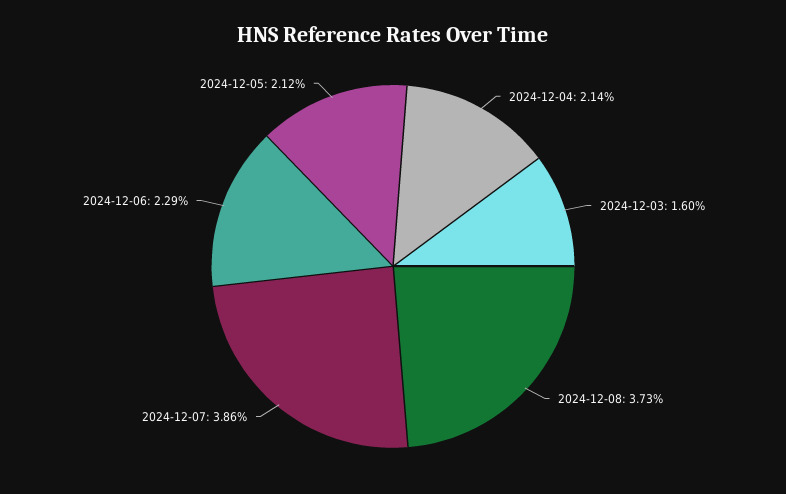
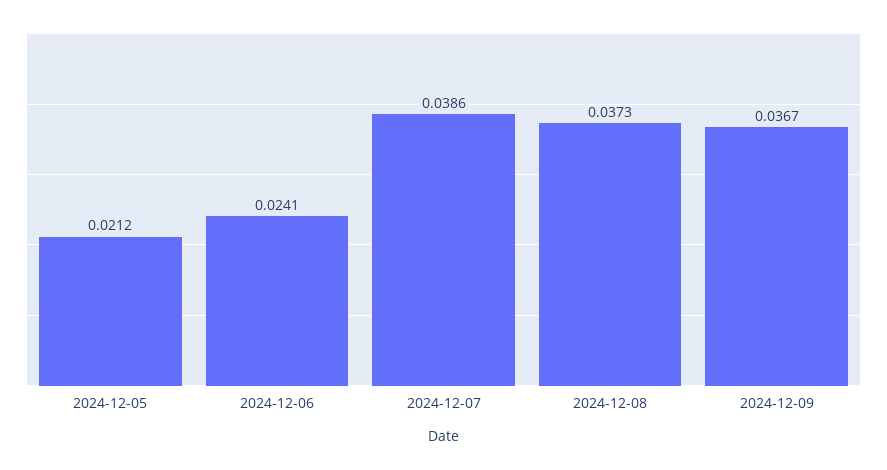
2024-12-04: 0.0214 -> none
2024-12-03: 0.016 -> none
2024-12-06: 0.0229 -> 0.0241
2024-12-09: none -> 0.0367

